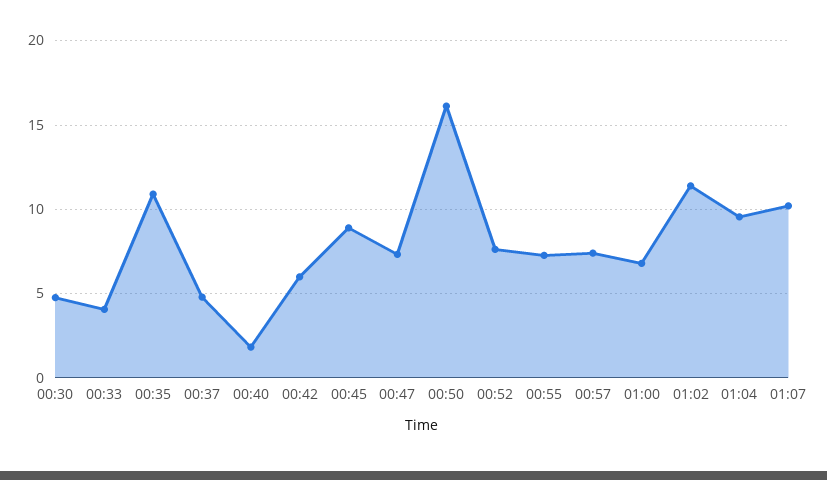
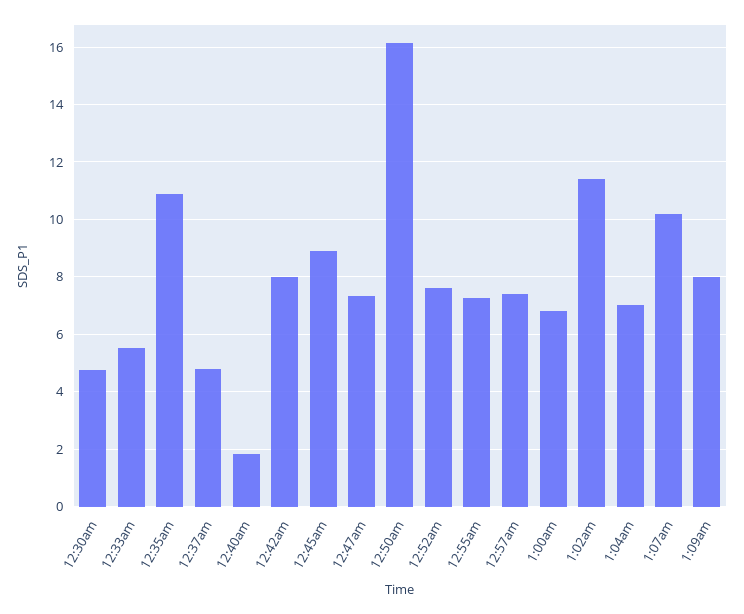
00:33: 4 -> 5.5
00:42: 6 -> 8
01:04: 9.5 -> 7
1:09am: none -> 8

